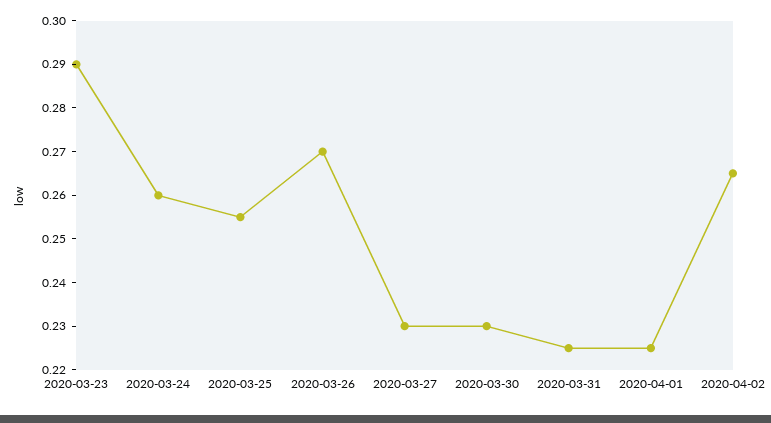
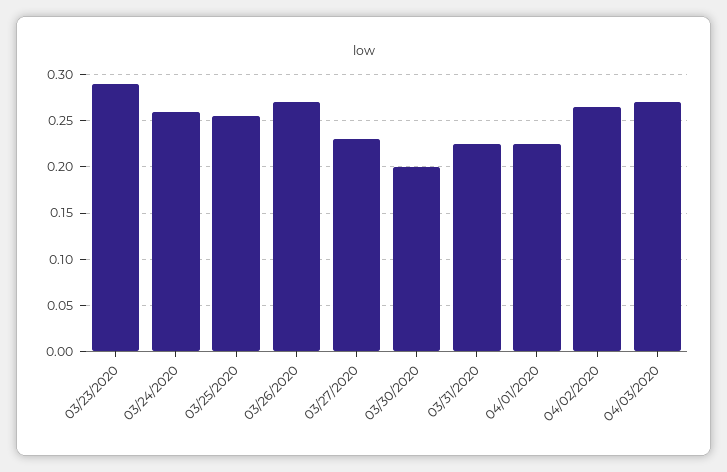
2020-03-30: 0.23 -> 0.2
04/03/2020: none -> 0.27

